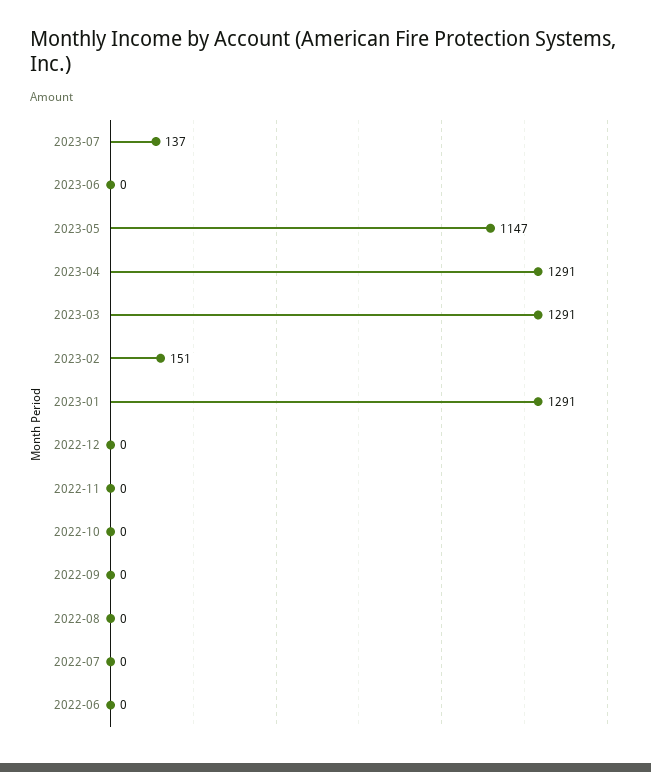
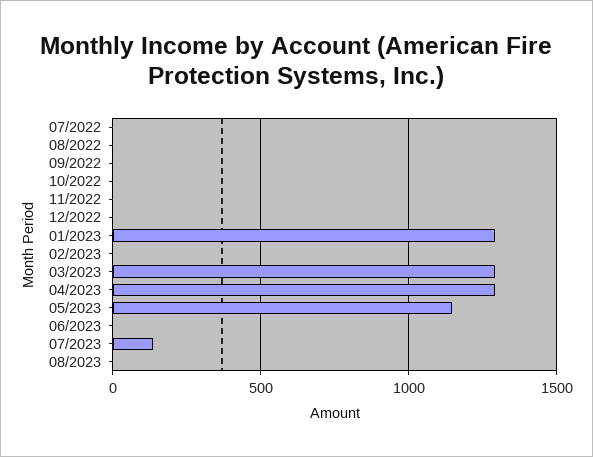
2023-02: 151 -> 0
2022-06: 0 -> none
08/2023: none -> 0

